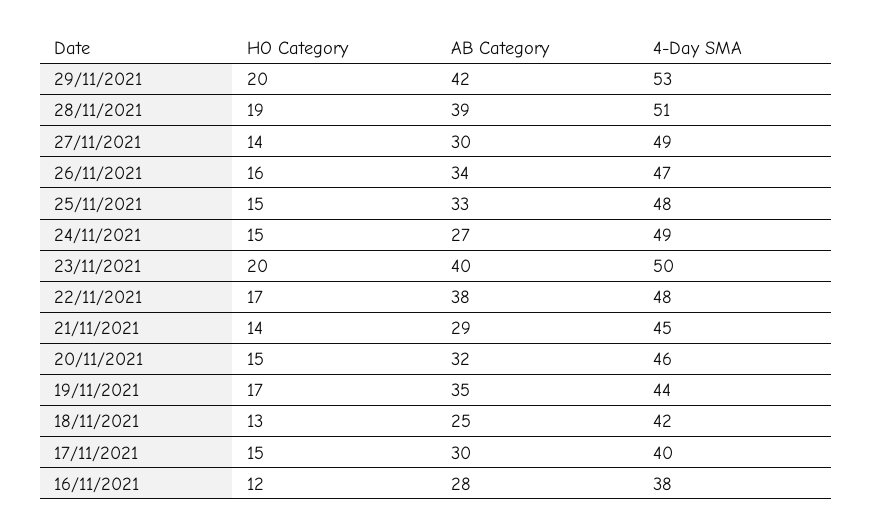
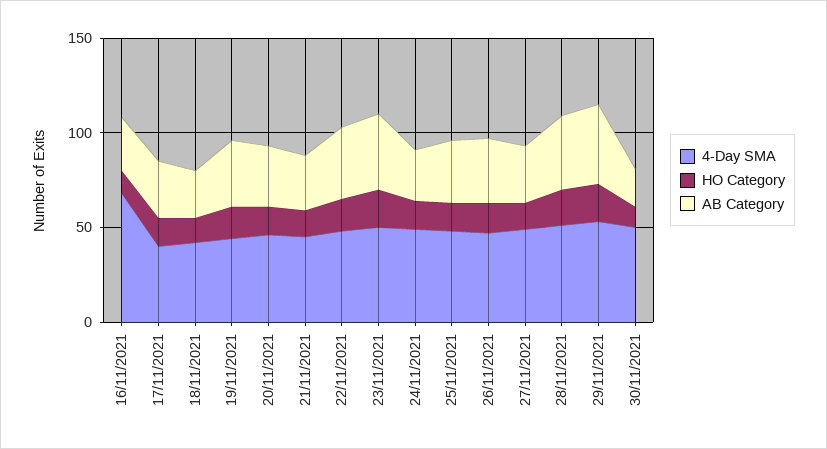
4-Day SMA, 16/11/2021: 38 -> 70
4-Day SMA, 30/11/2021: none -> 50
HO Category, 30/11/2021: none -> 10
AB Category, 30/11/2021: none -> 20

